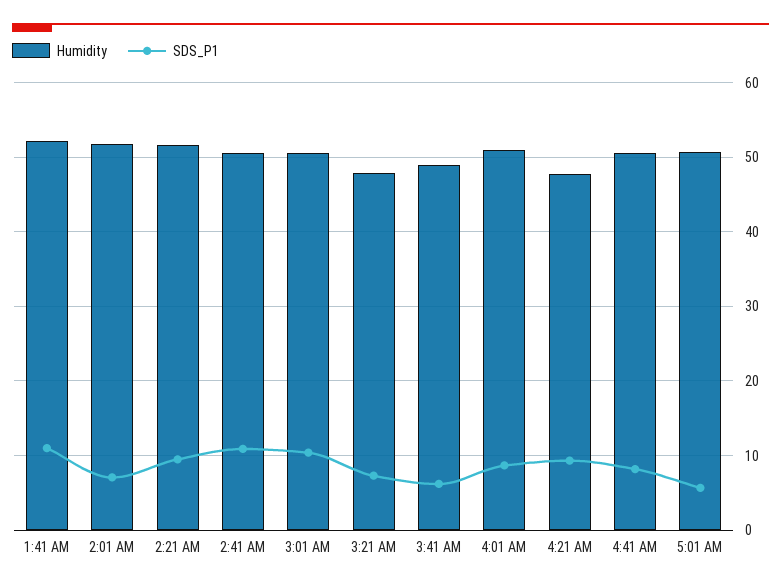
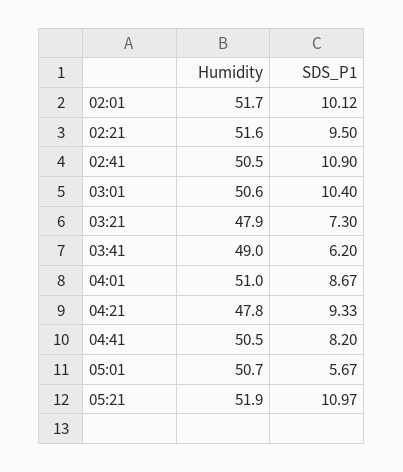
Humidity, 1:41 AM: 52 -> none
SDS_P1, 1:41 AM: 11 -> none
SDS_P1, 2:01 AM: 7 -> 10.12
Humidity, 05:21: none -> 51.9
SDS_P1, 05:21: none -> 10.97

